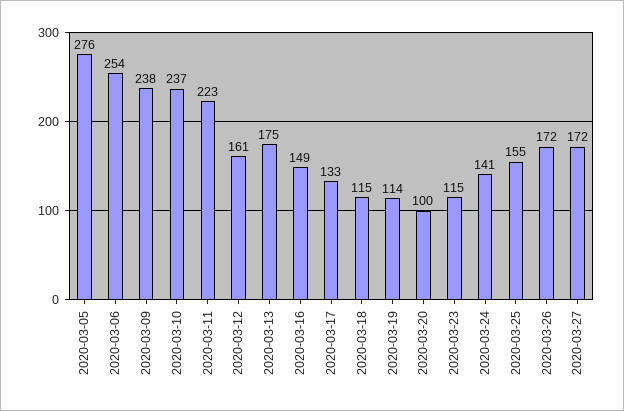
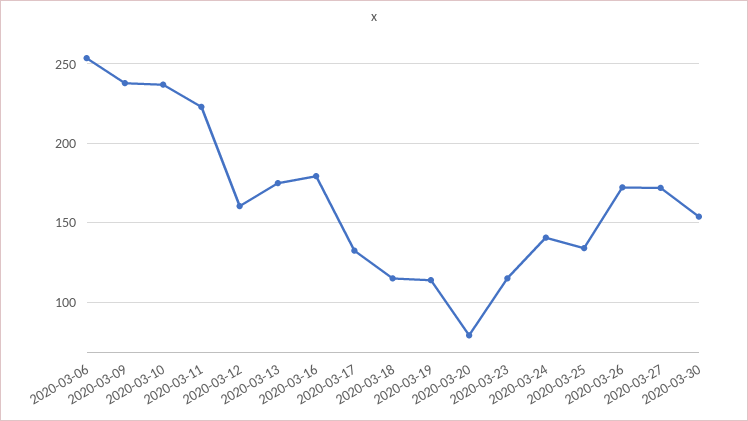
2020-03-05: 276 -> none
2020-03-16: 149 -> 180
2020-03-20: 100 -> 80
2020-03-25: 155 -> 135
2020-03-30: none -> 155

